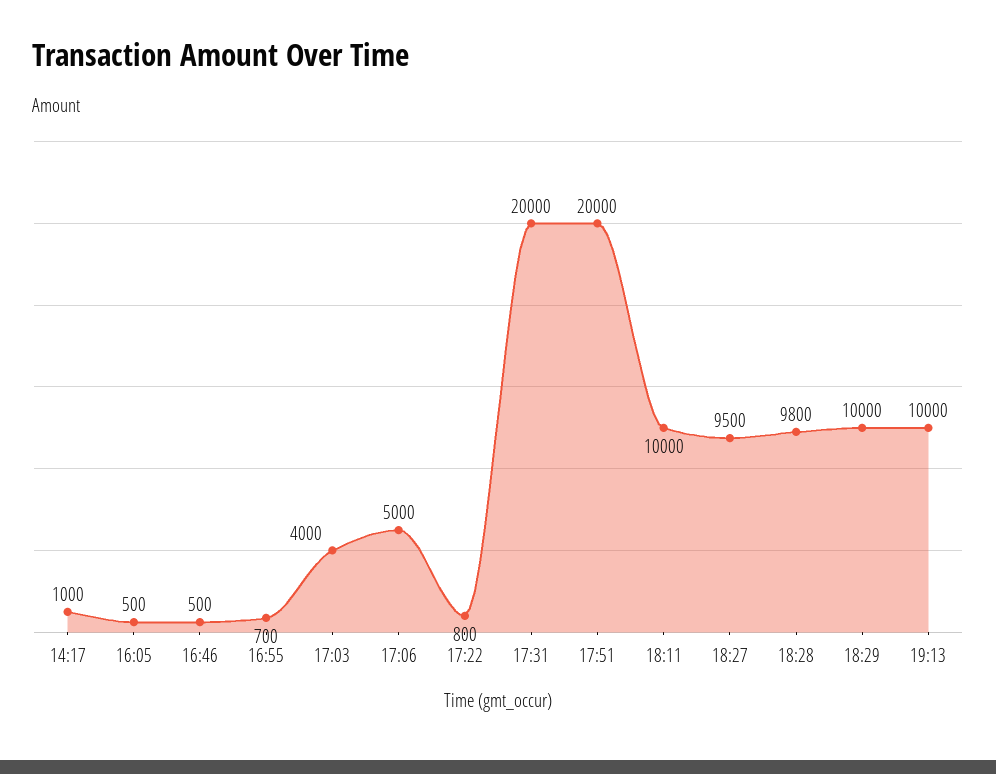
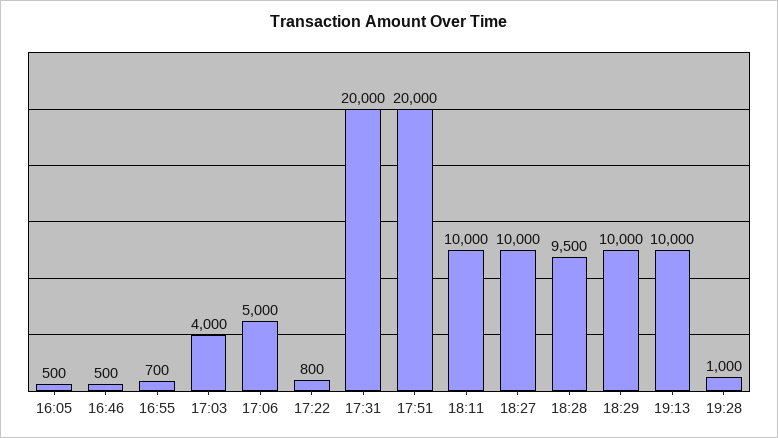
14:17: 1000 -> none
18:27: 9500 -> 10000
18:28: 9800 -> 9500
19:28: none -> 1000

